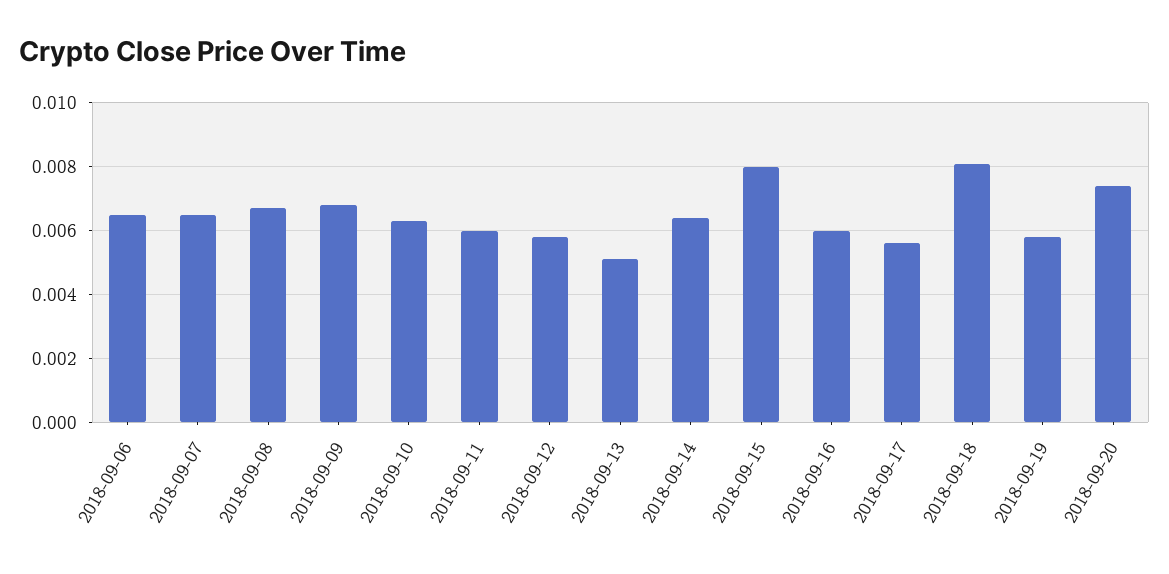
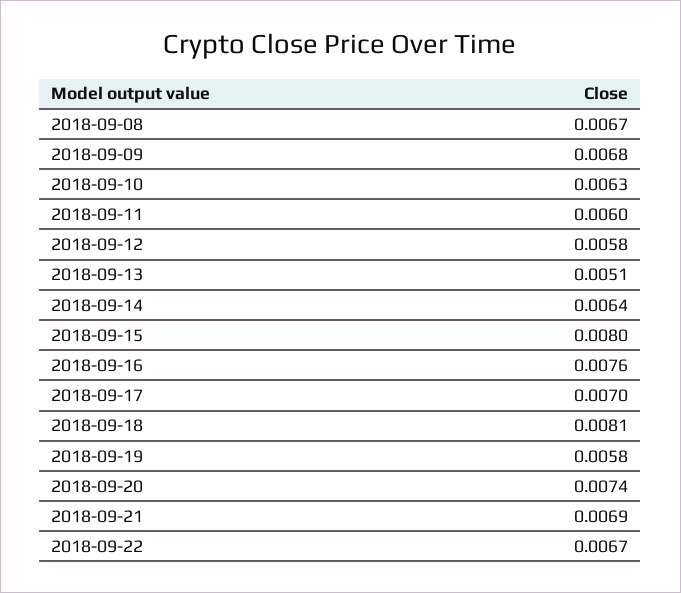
2018-09-06: 0.0065 -> none
2018-09-07: 0.0065 -> none
2018-09-16: 0.006 -> 0.0076
2018-09-17: 0.0055 -> 0.007
2018-09-21: none -> 0.0069
2018-09-22: none -> 0.0067

